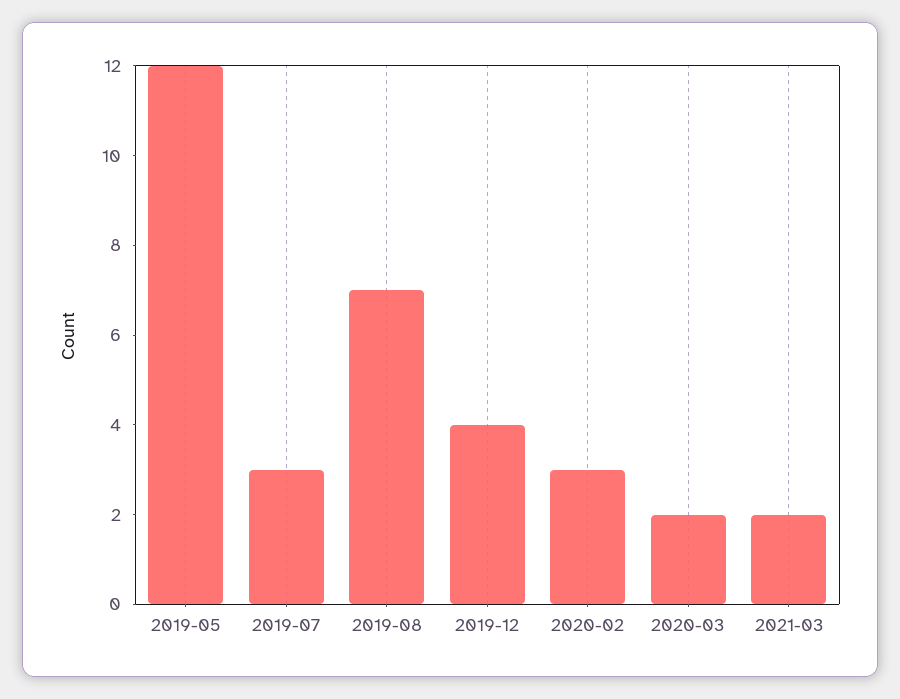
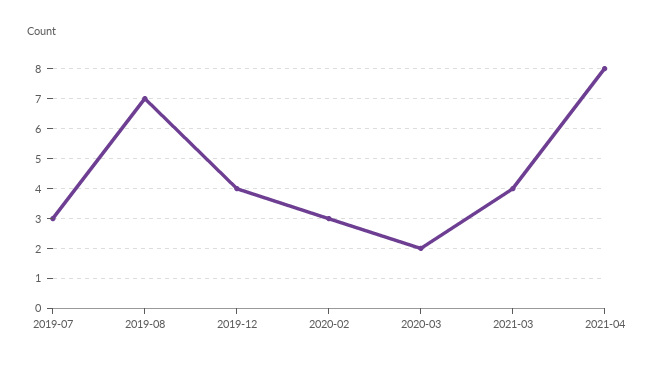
2019-05: 12 -> none
2021-03: 2 -> 4
2021-04: none -> 8

